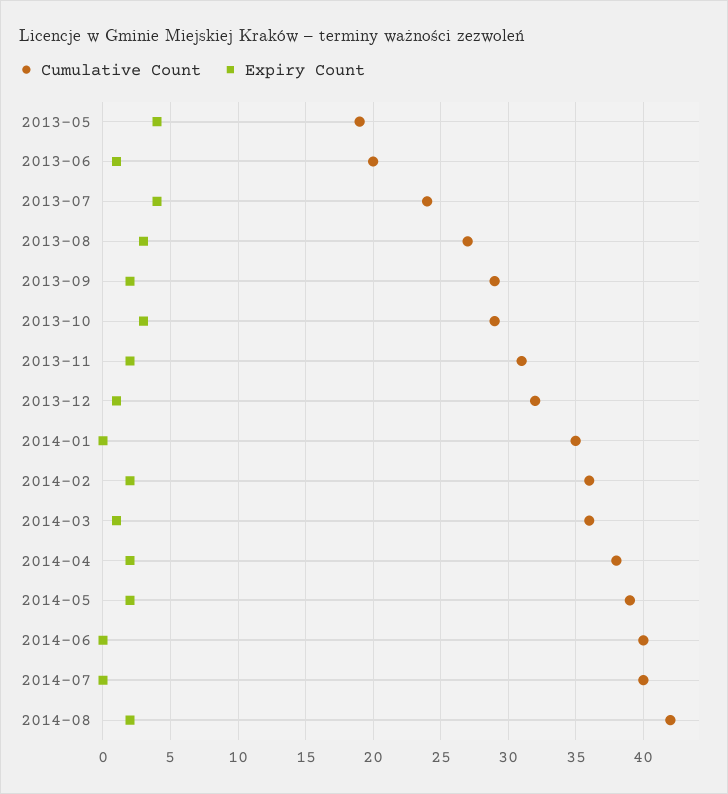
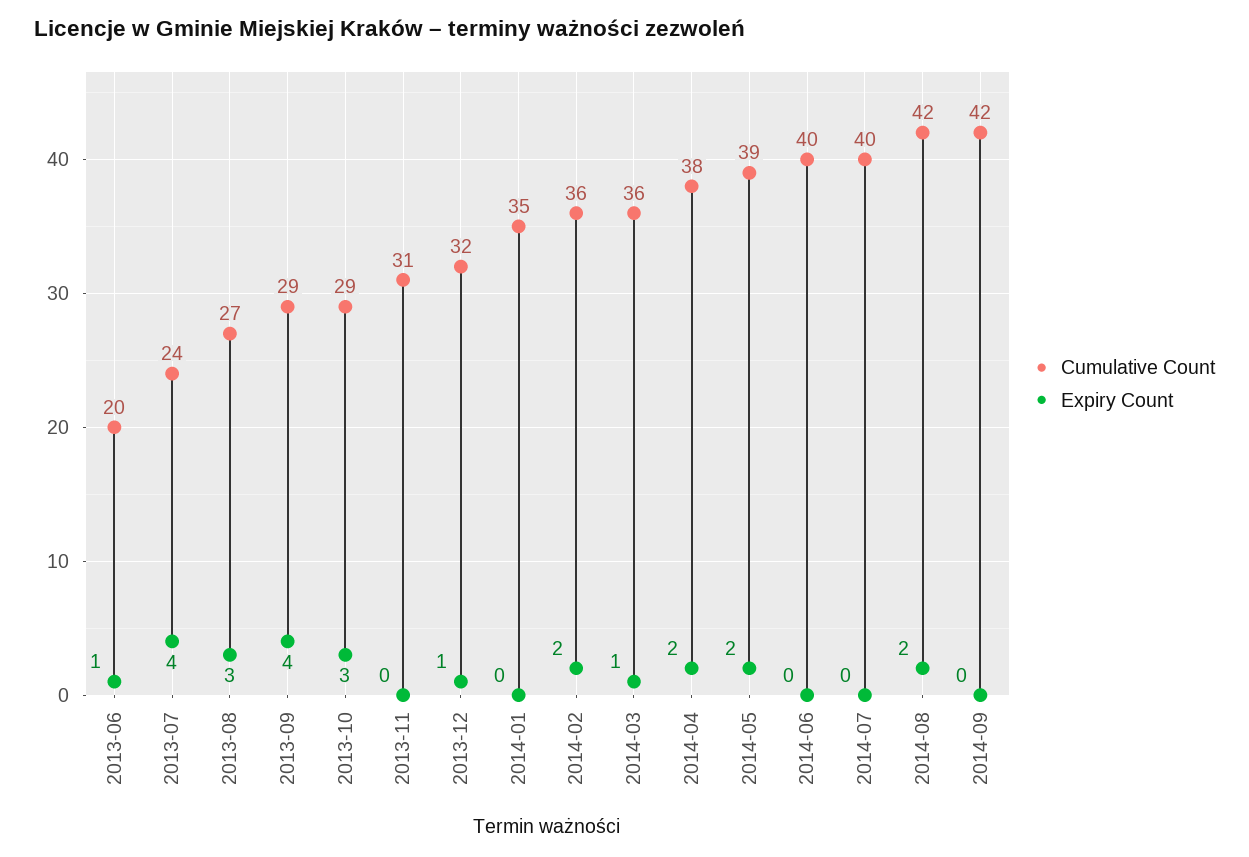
Cumulative Count, 2013-05: 19 -> none
Expiry Count, 2013-05: 4 -> none
Expiry Count, 2013-09: 2 -> 4
Expiry Count, 2013-11: 2 -> 0
Cumulative Count, 2014-09: none -> 42
Expiry Count, 2014-09: none -> 0

